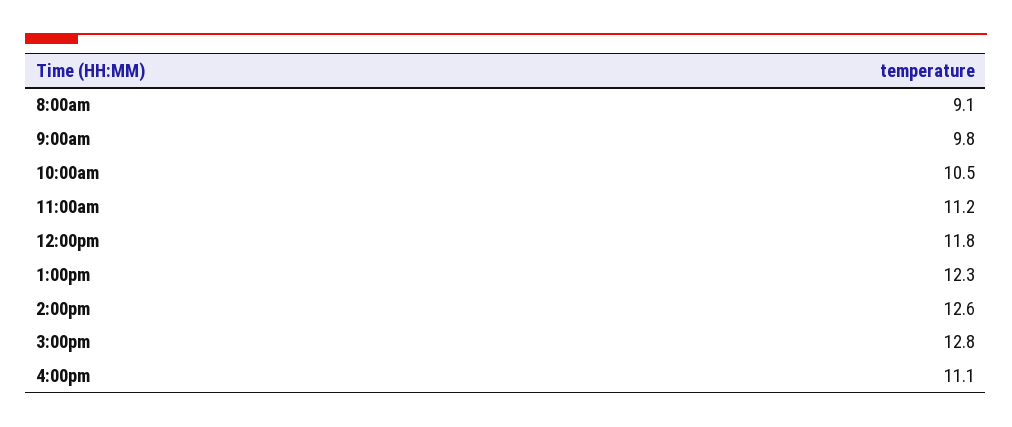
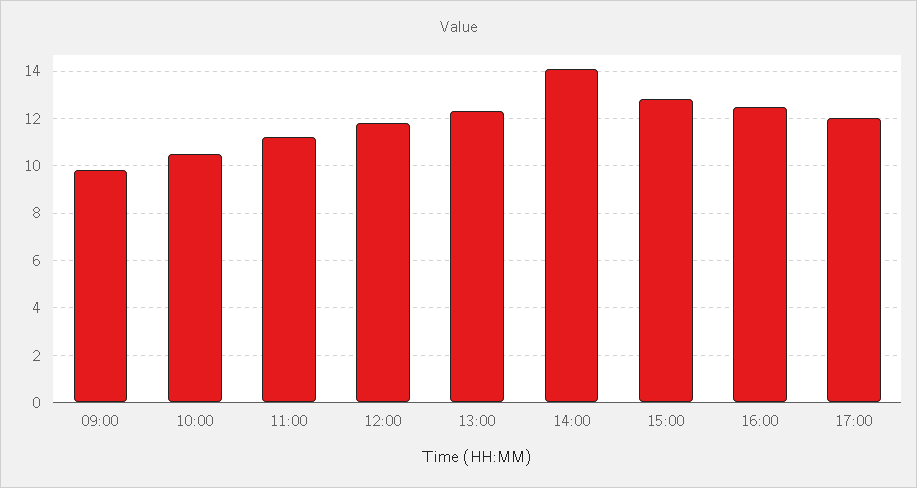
8:00am: 9.1 -> none
2:00pm: 12.6 -> 14
4:00pm: 11.1 -> 12.5
17:00: none -> 12

